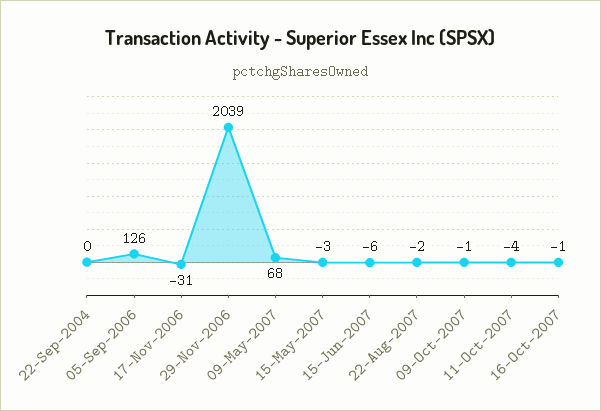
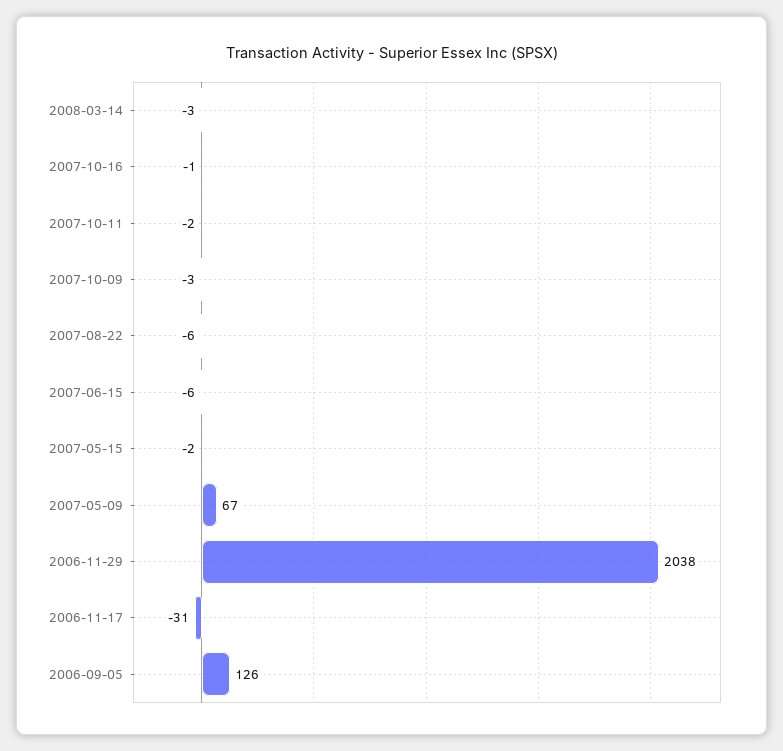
22-Sep-2004: 0 -> none
29-Nov-2006: 2039 -> 2038
09-May-2007: 68 -> 67
15-May-2007: -3 -> -2
22-Aug-2007: -2 -> -6
09-Oct-2007: -1 -> -3
11-Oct-2007: -4 -> -2
2008-03-14: none -> -3

